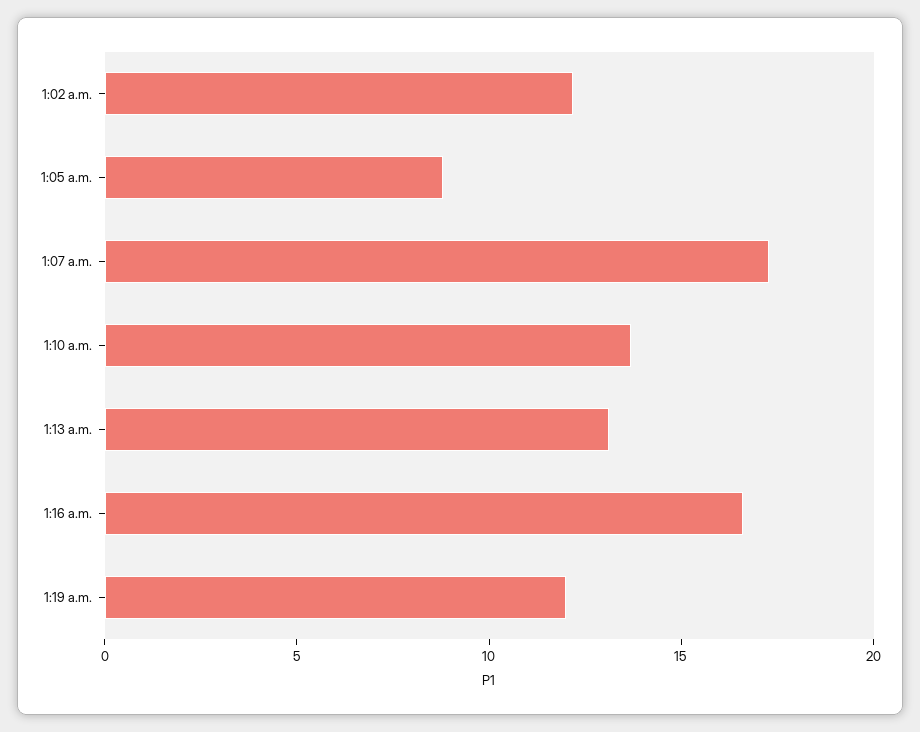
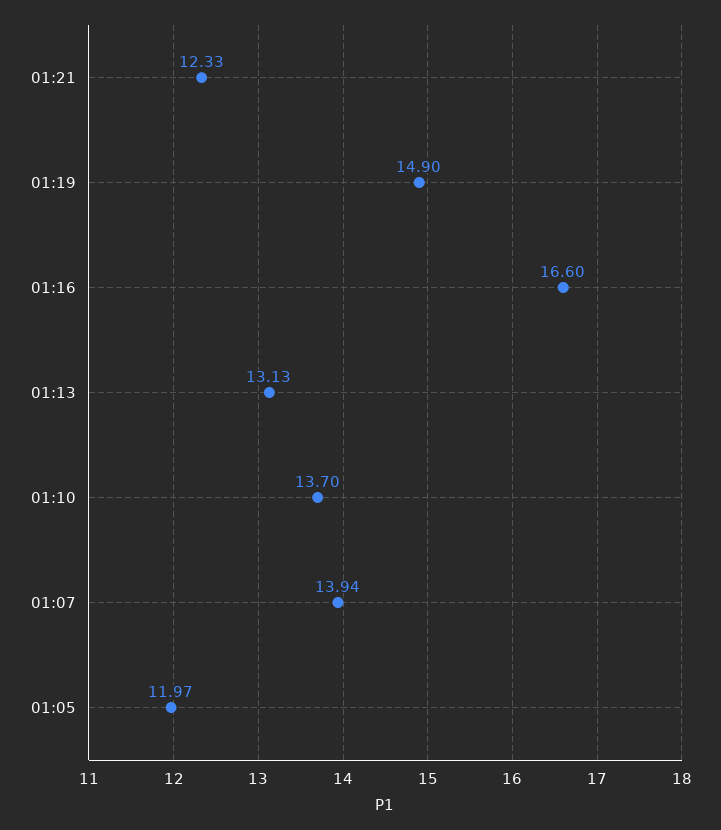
1:02 a.m.: 12 -> none
1:05 a.m.: 9 -> 11.97
1:07 a.m.: 17 -> 13.94
1:19 a.m.: 12 -> 14.9
01:21: none -> 12.33

